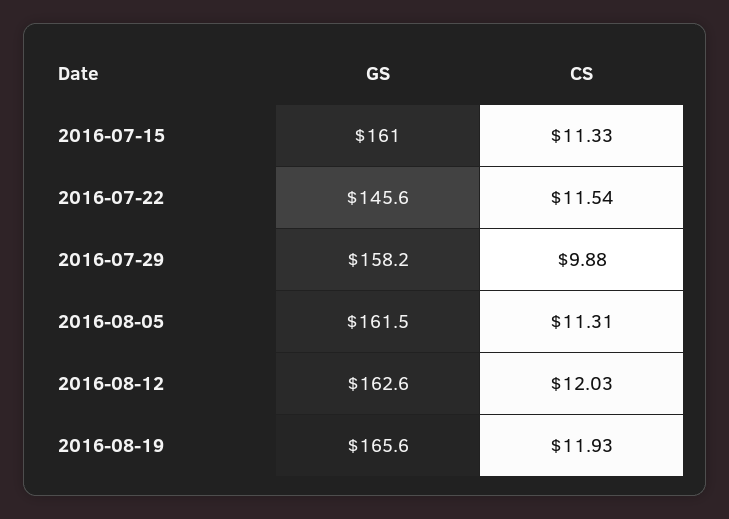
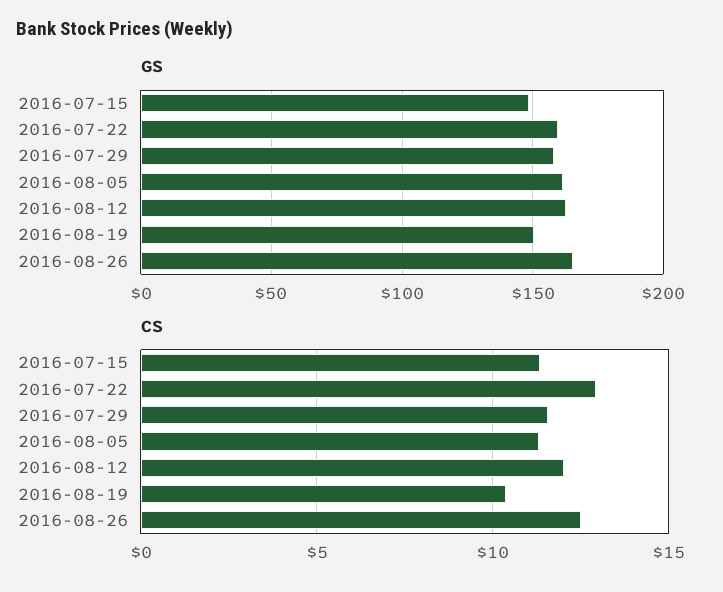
GS, 2016-07-15: 161 -> 150
GS, 2016-07-22: 145.6 -> 160
CS, 2016-07-22: 11.54 -> 13
CS, 2016-07-29: 9.88 -> 11.5
GS, 2016-08-19: 165.6 -> 150
CS, 2016-08-19: 11.93 -> 10.5
GS, 2016-08-26: none -> 165
CS, 2016-08-26: none -> 12.5

